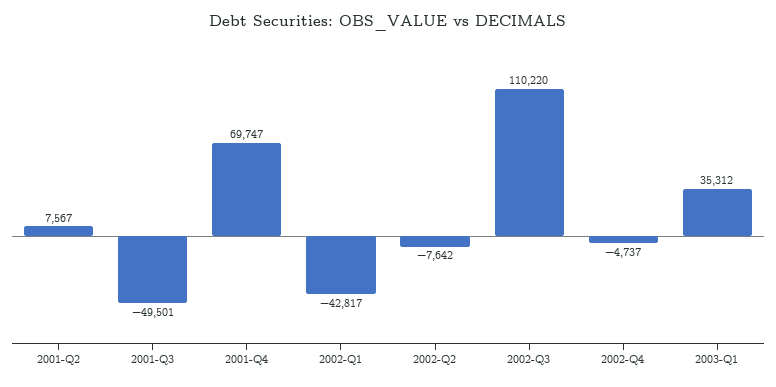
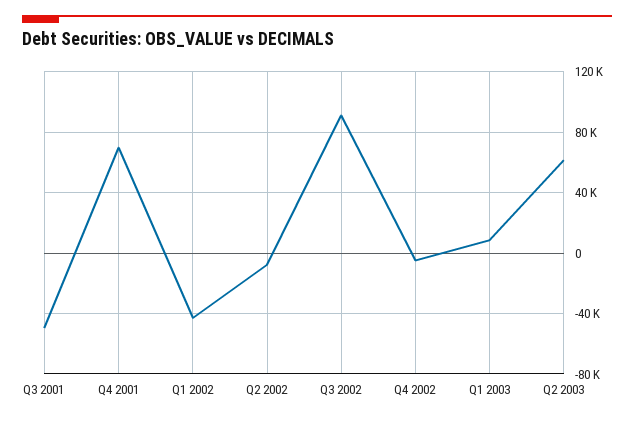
2001-Q2: 7567 -> none
2002-Q3: 110220 -> 90000
2003-Q1: 35312 -> 10000
Q2 2003: none -> 60000

